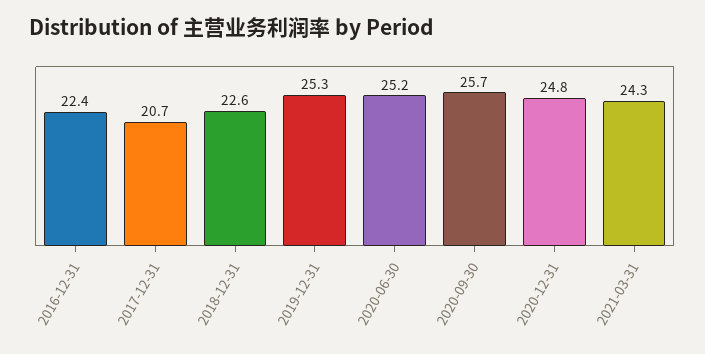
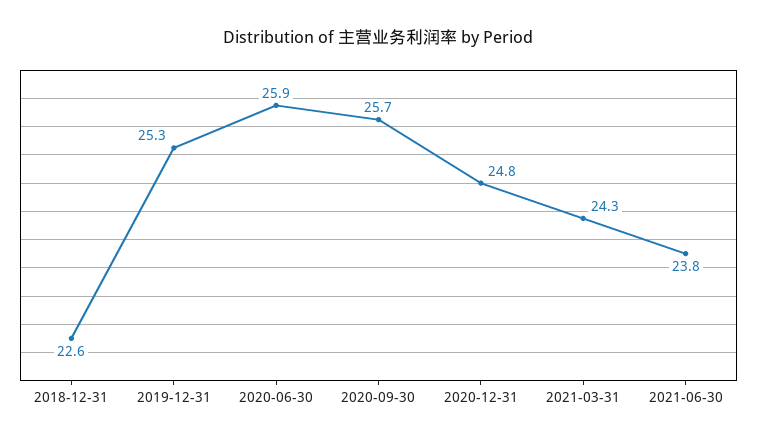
2016-12-31: 22.4 -> none
2017-12-31: 20.7 -> none
2020-06-30: 25.2 -> 25.9
2021-06-30: none -> 23.8

